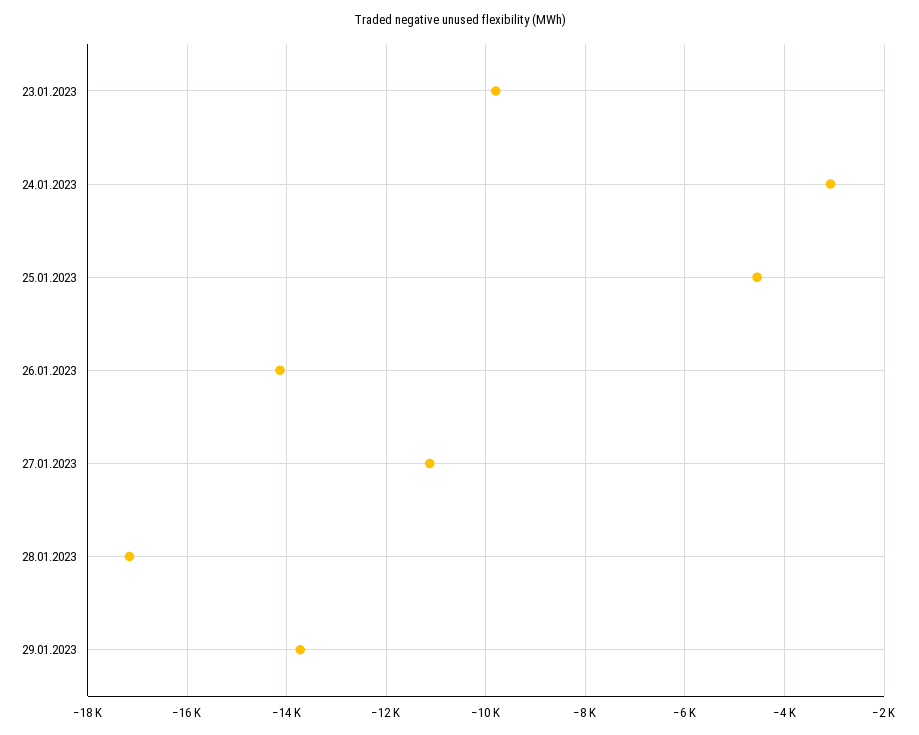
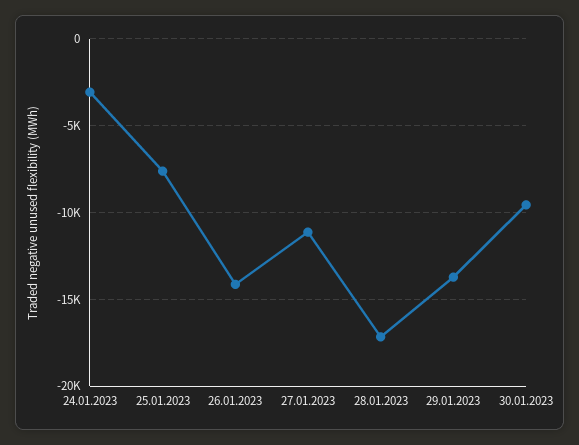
23.01.2023: -9800 -> none
25.01.2023: -4600 -> -7500
30.01.2023: none -> -9500

